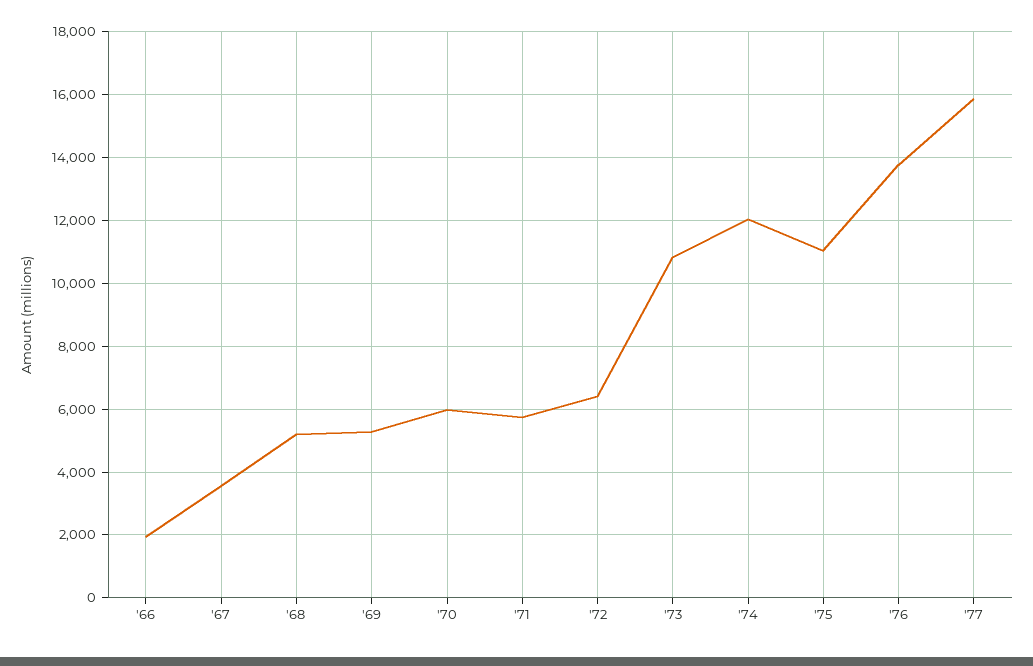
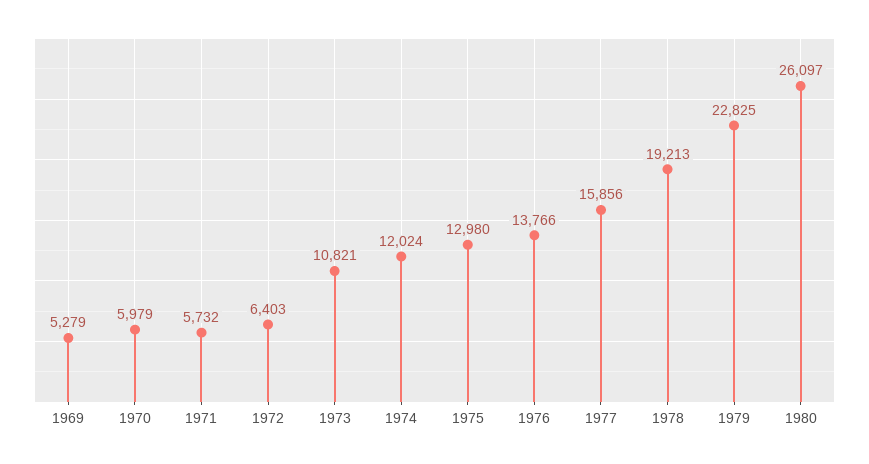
'66: 2000 -> none
'67: 3600 -> none
'68: 5200 -> none
'75: 11000 -> 12980
1978: none -> 19213
1979: none -> 22825
1980: none -> 26097

